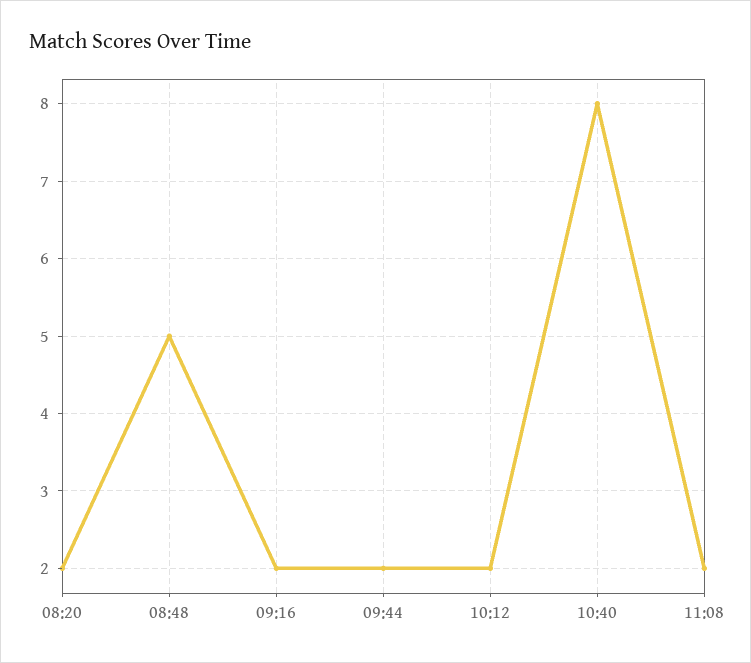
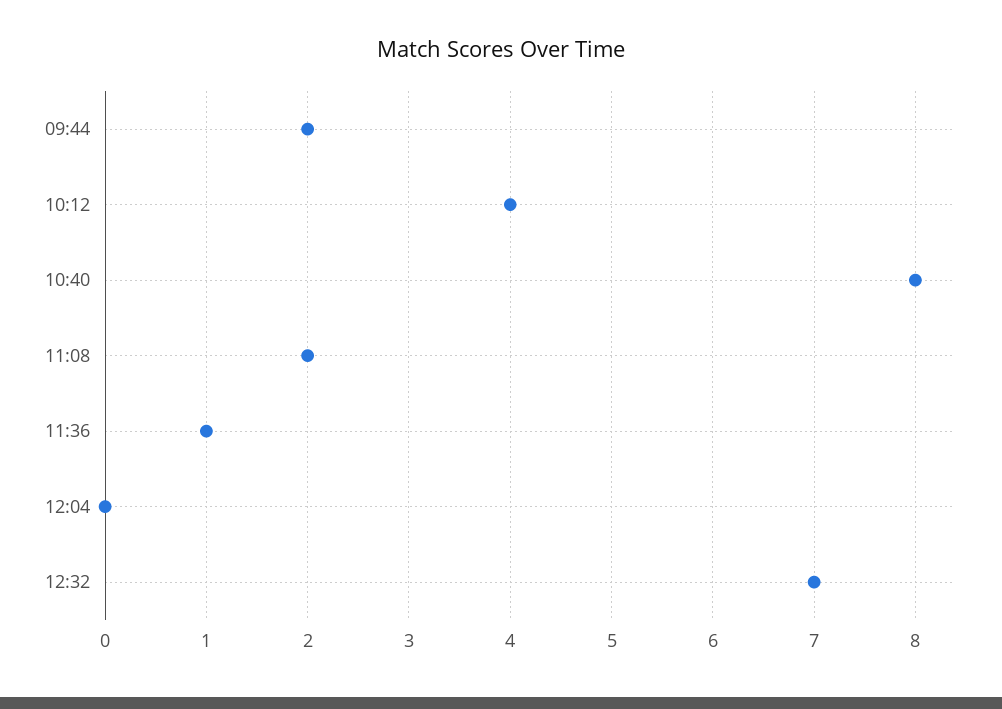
08:20: 2 -> none
08:48: 5 -> none
09:16: 2 -> none
10:12: 2 -> 4
11:36: none -> 1
12:04: none -> 0
12:32: none -> 7

